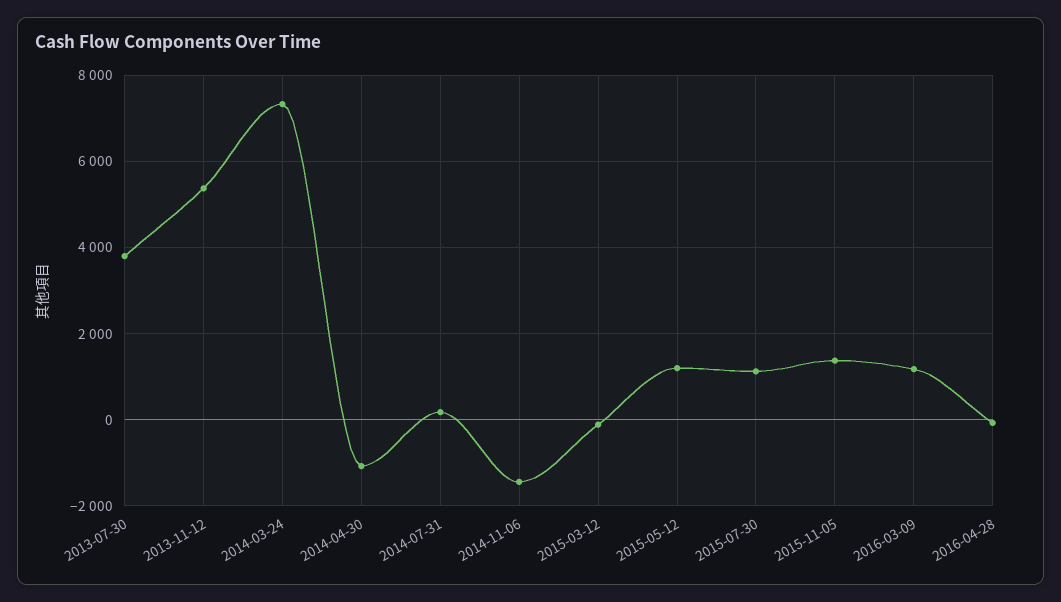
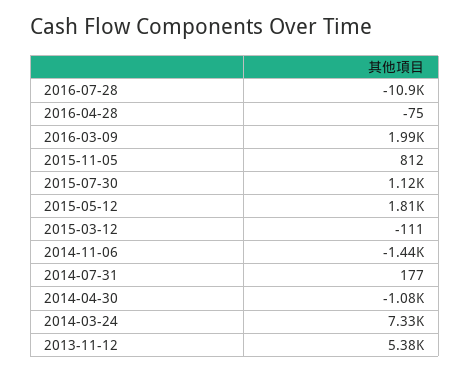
2013-07-30: 3800 -> none
2015-05-12: 1200 -> 1810
2015-11-05: 1400 -> 812
2016-03-09: 1200 -> 1990
2016-07-28: none -> -10900

